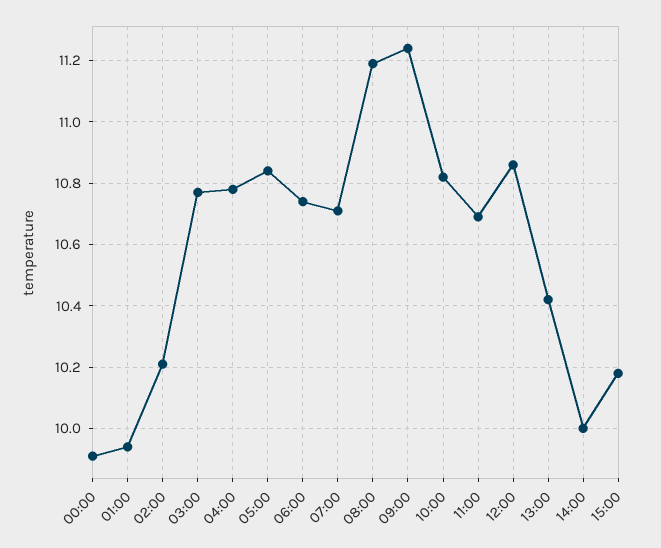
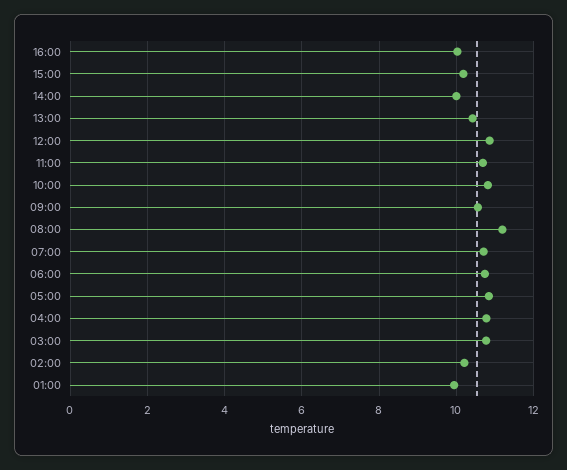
00:00: 9.9 -> none
09:00: 11.25 -> 10.6
16:00: none -> 10

